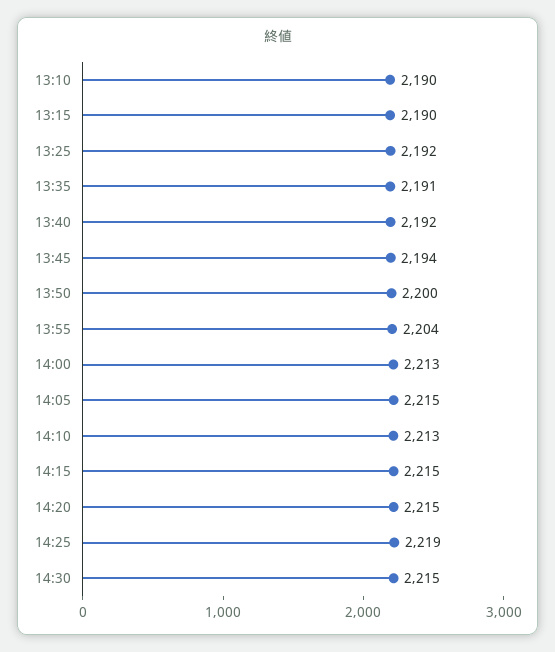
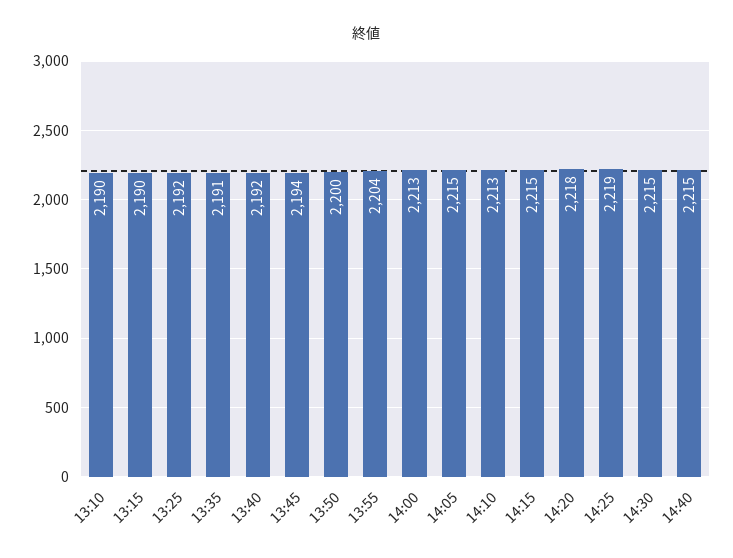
14:20: 2215 -> 2218
14:40: none -> 2215

